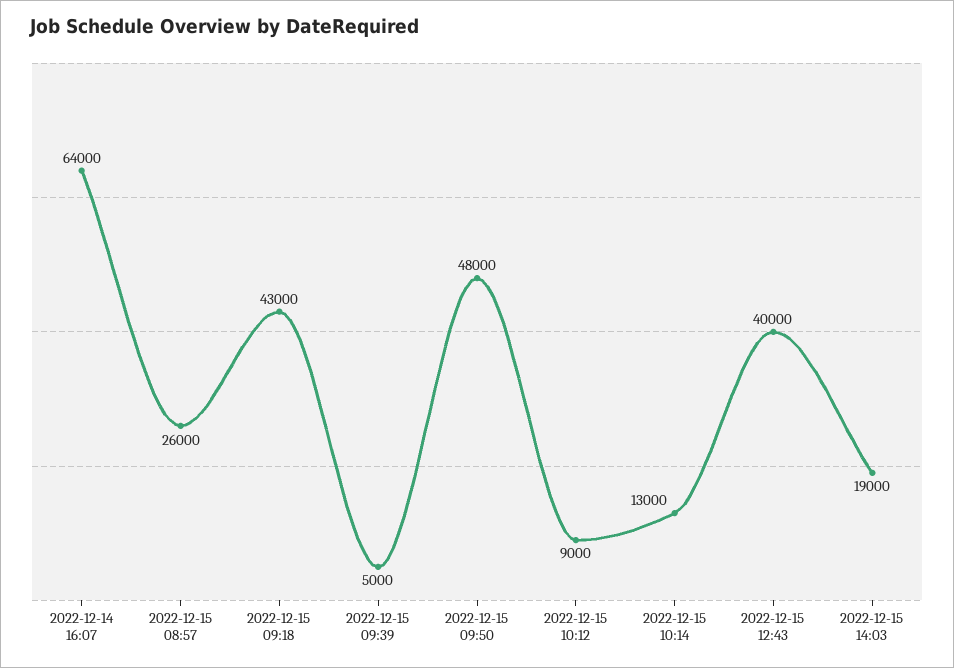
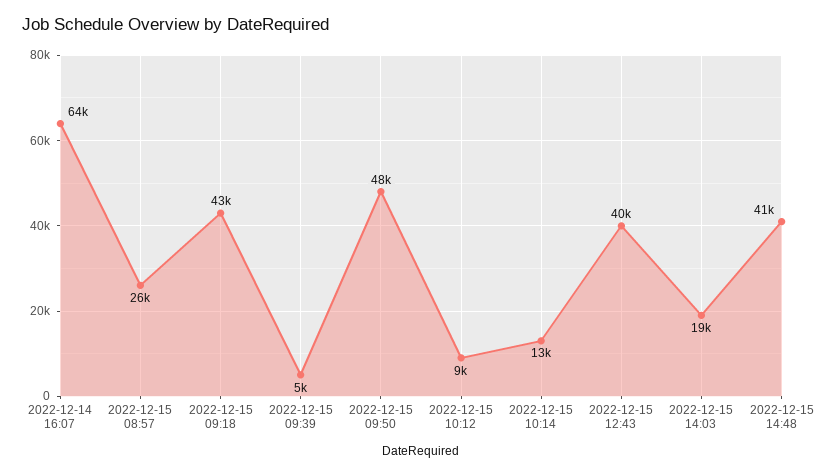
2022-12-15 14:48: none -> 41000

